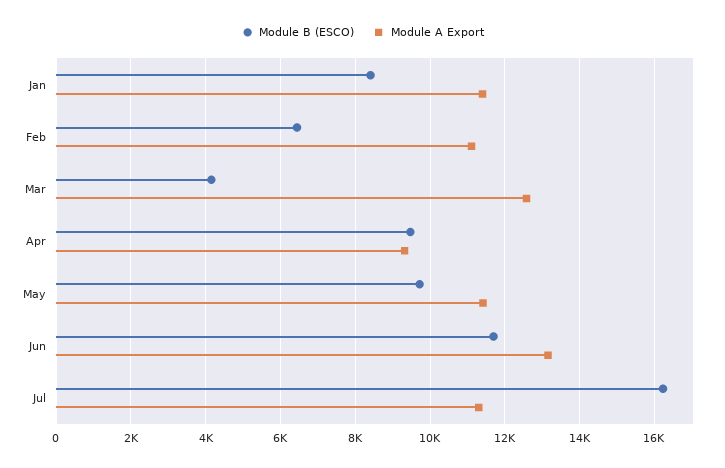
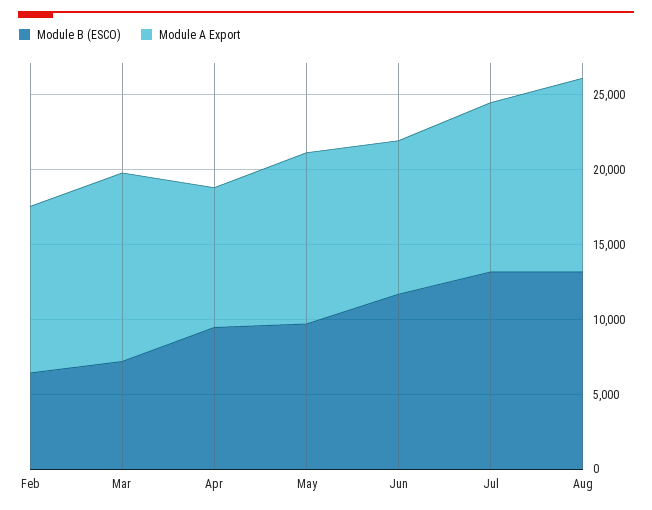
Module B (ESCO), Jan: 8400 -> none
Module A Export, Jan: 11400 -> none
Module B (ESCO), Mar: 4200 -> 7000
Module A Export, Jun: 13200 -> 10000
Module B (ESCO), Jul: 16200 -> 13000
Module B (ESCO), Aug: none -> 13000
Module A Export, Aug: none -> 13000

